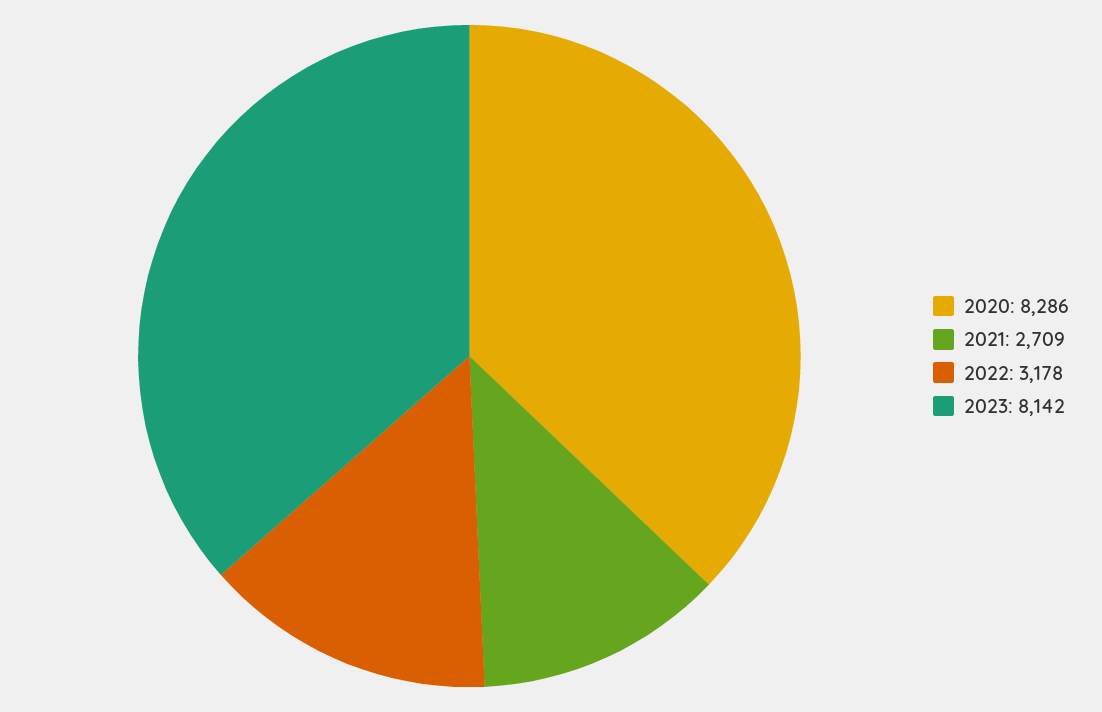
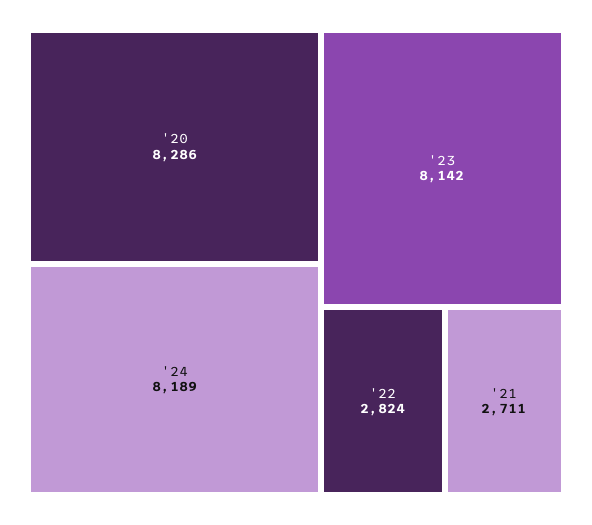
2021: 2709 -> 2711
2022: 3178 -> 2824
'24: none -> 8189

